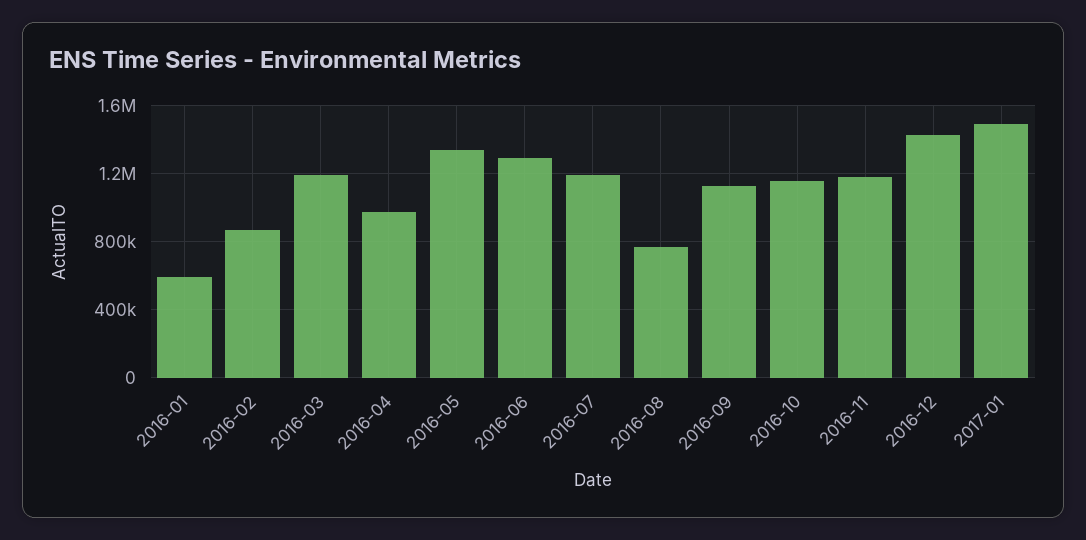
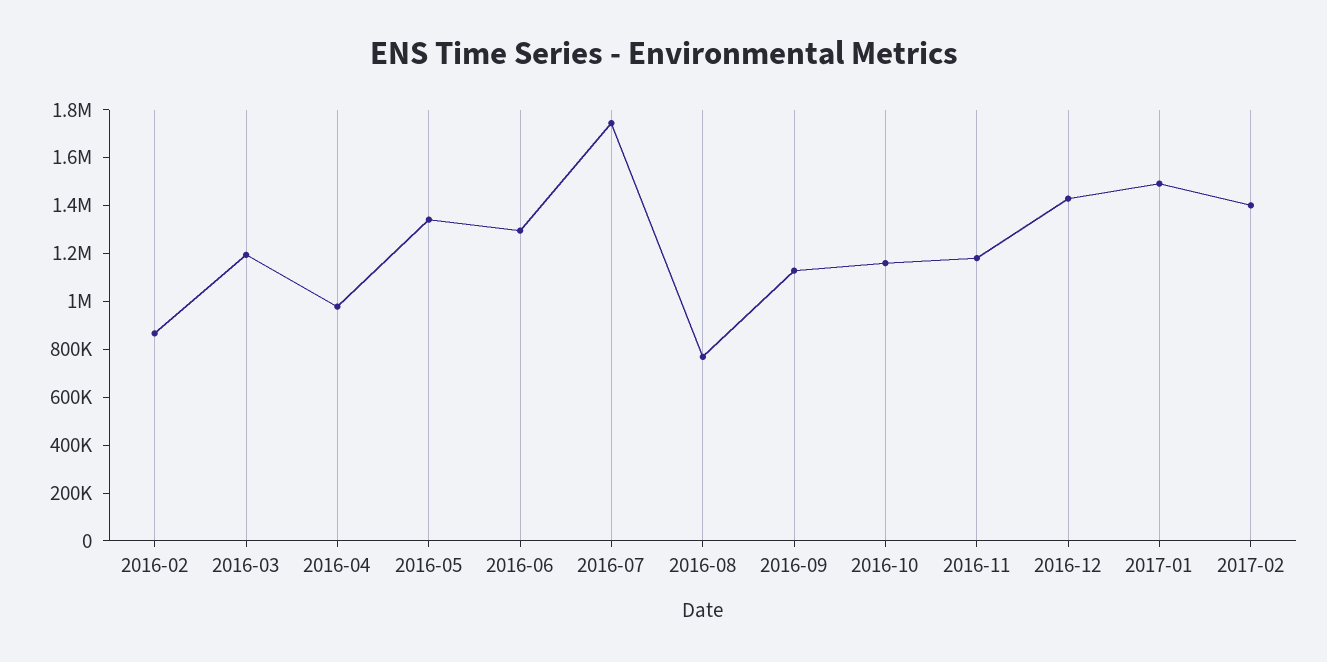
2016-01: 600000 -> none
2016-07: 1200000 -> 1750000
2017-02: none -> 1400000

